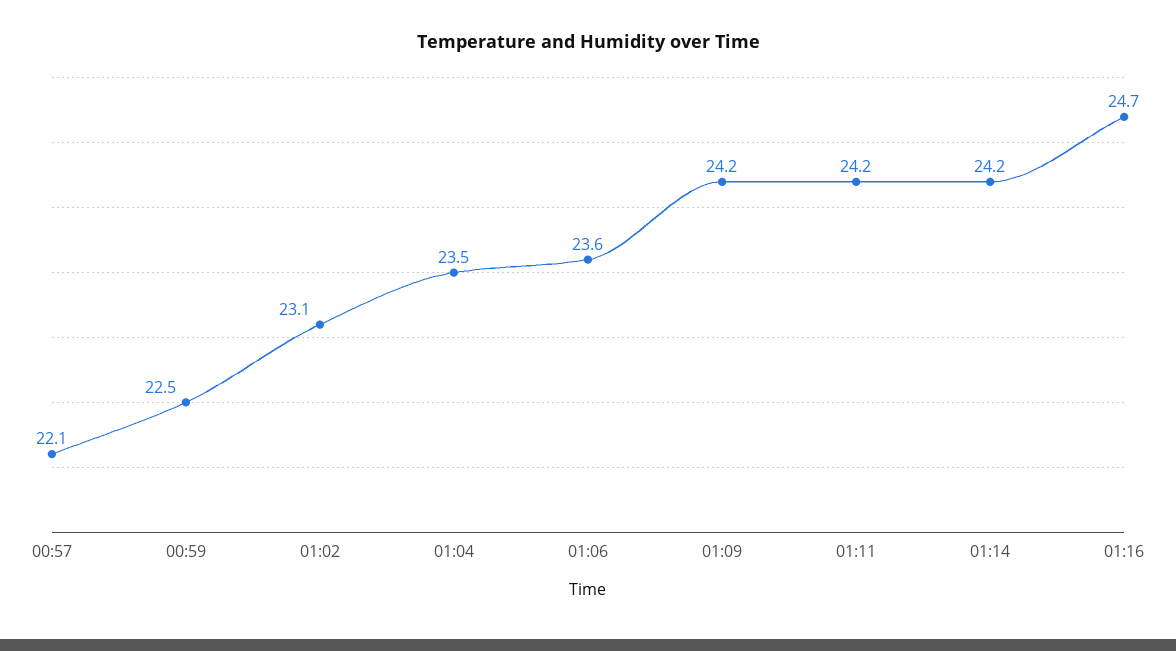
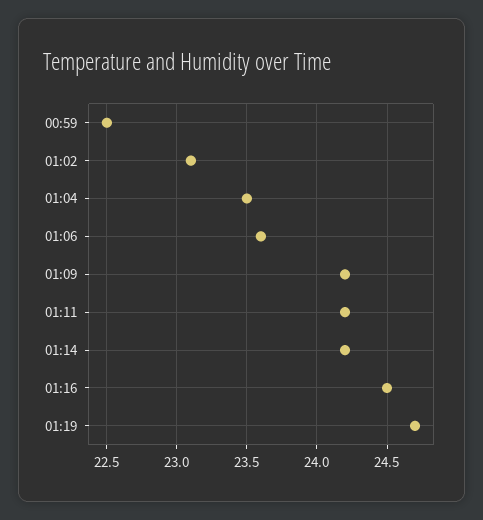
00:57: 22.1 -> none
01:16: 24.7 -> 24.5
01:19: none -> 24.7

